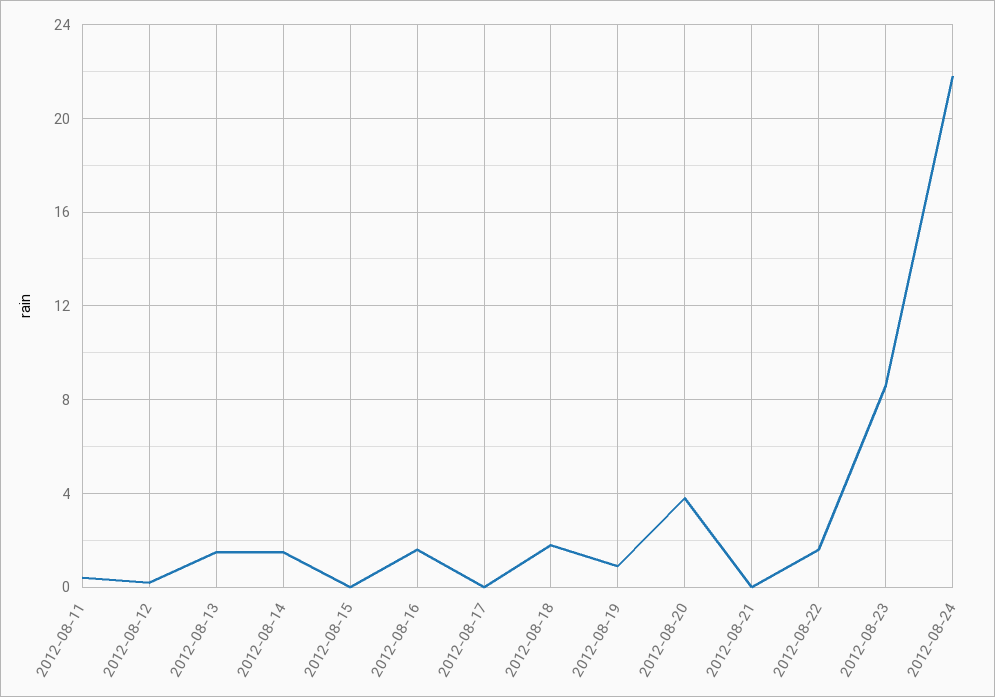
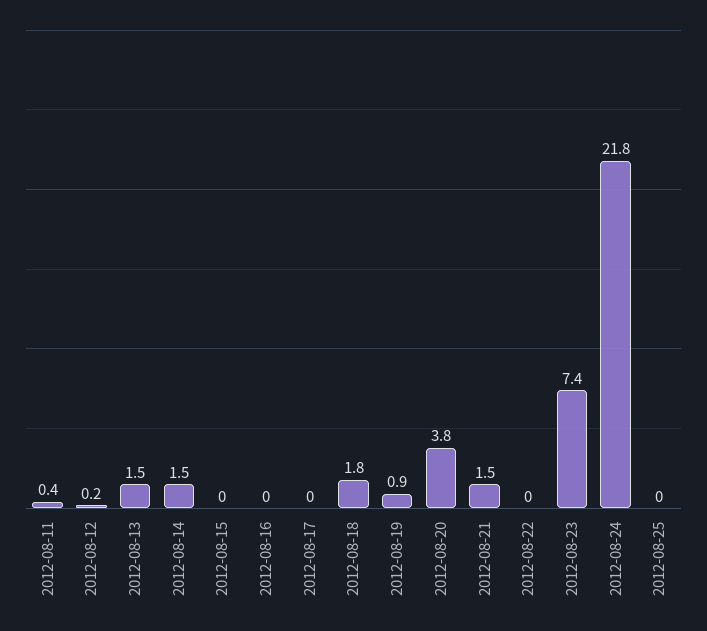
2012-08-16: 1.5 -> 0
2012-08-21: 0 -> 1.5
2012-08-22: 1.5 -> 0
2012-08-23: 8.5 -> 7.4
2012-08-25: none -> 0

